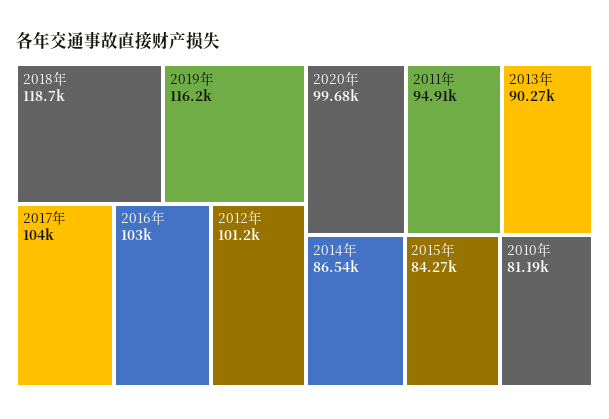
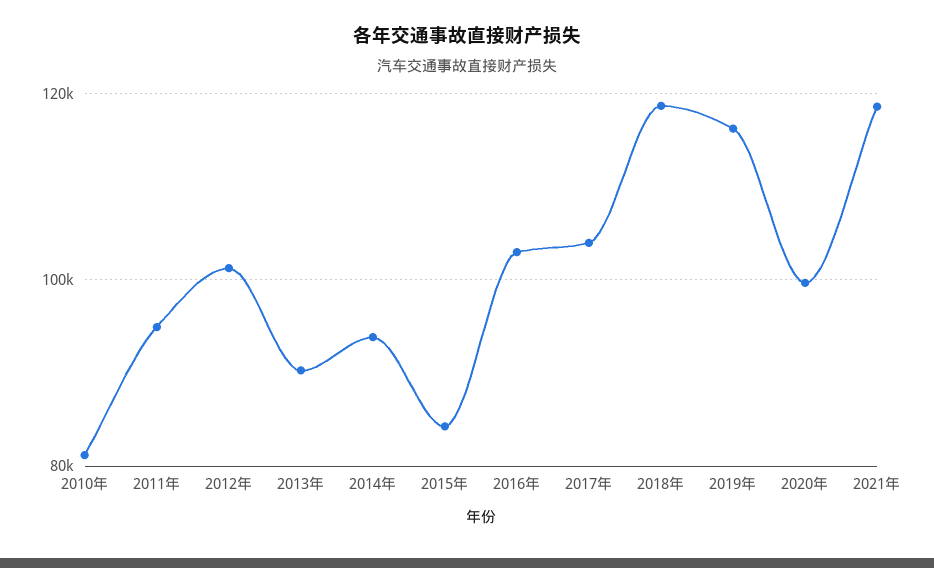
2014年: 86540 -> 94000
2021年: none -> 118000

